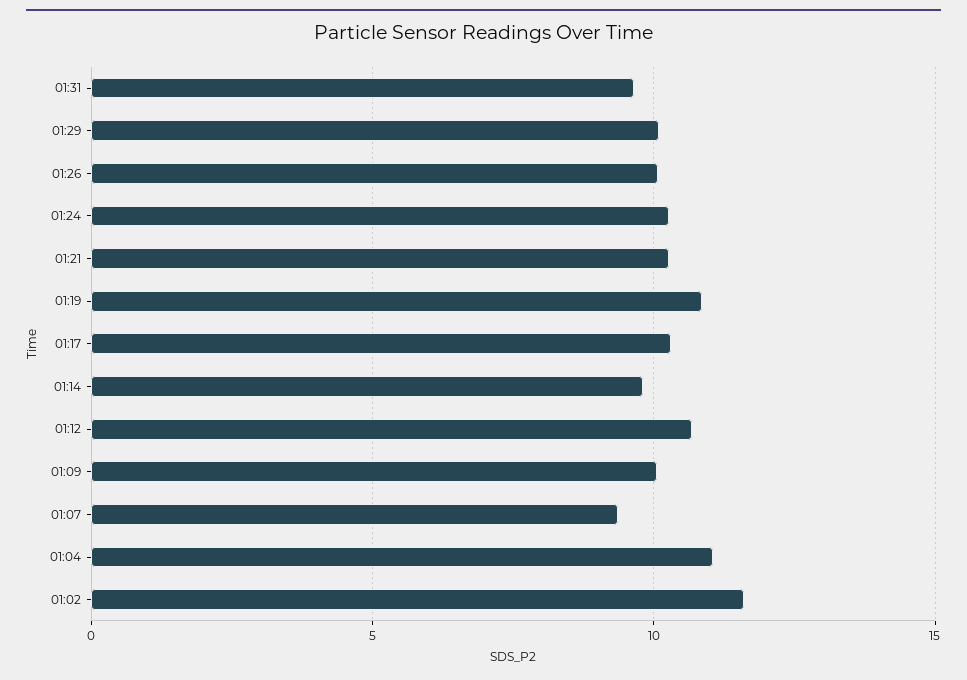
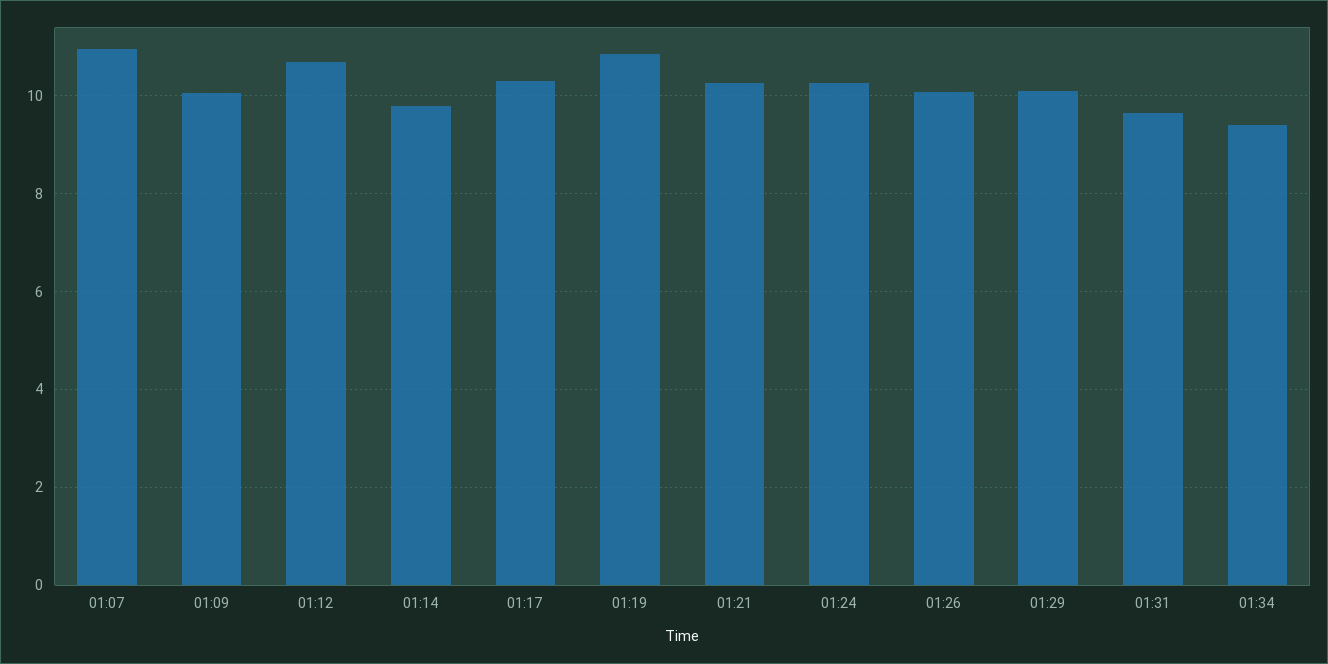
01:07: 9.5 -> 11
01:04: 11 -> none
01:02: 11.5 -> none
01:34: none -> 9.4

